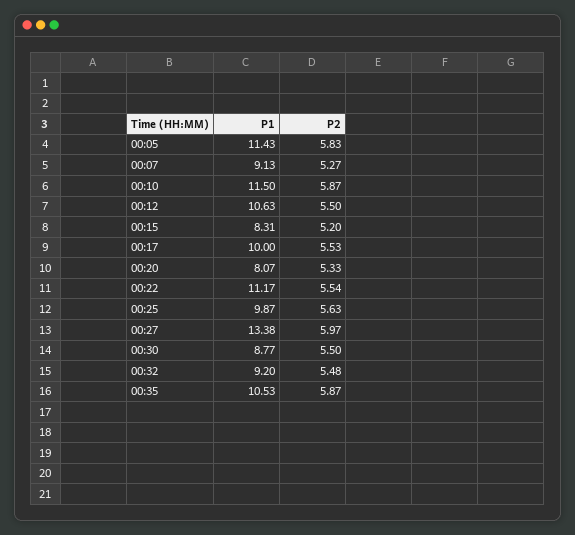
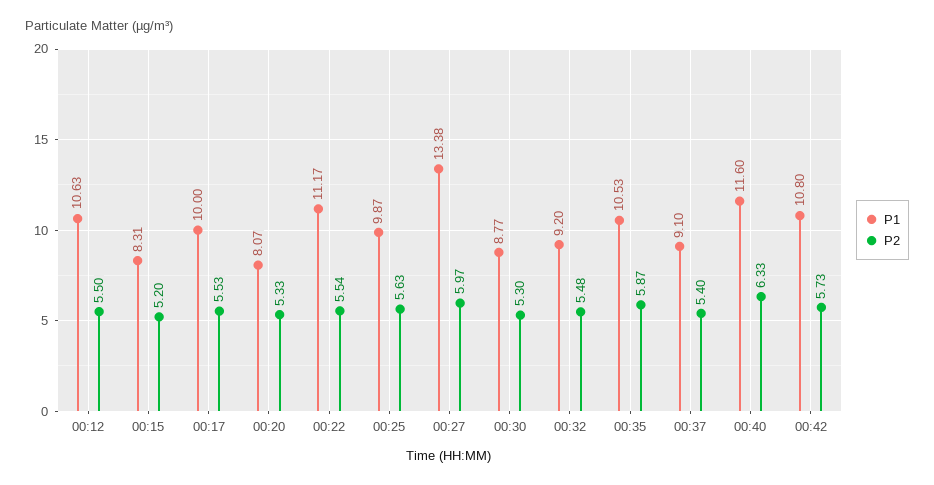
P1, 00:05: 11.43 -> none
P2, 00:05: 5.83 -> none
P1, 00:07: 9.13 -> none
P2, 00:07: 5.27 -> none
P1, 00:10: 11.5 -> none
P2, 00:10: 5.87 -> none
P2, 00:30: 5.5 -> 5.3
P1, 00:37: none -> 9.1
P2, 00:37: none -> 5.4
P1, 00:40: none -> 11.6
P2, 00:40: none -> 6.33
P1, 00:42: none -> 10.8
P2, 00:42: none -> 5.73

